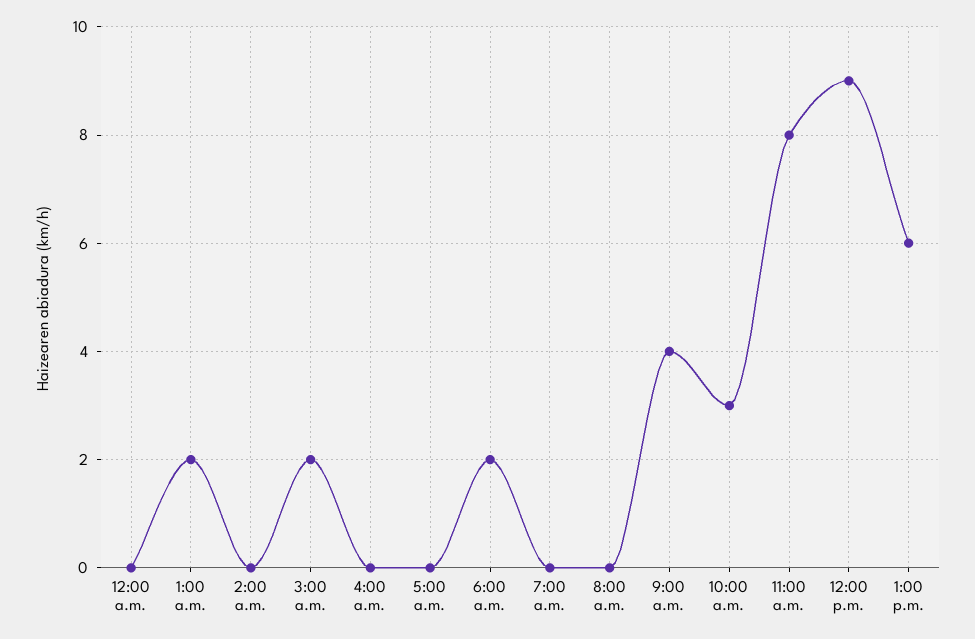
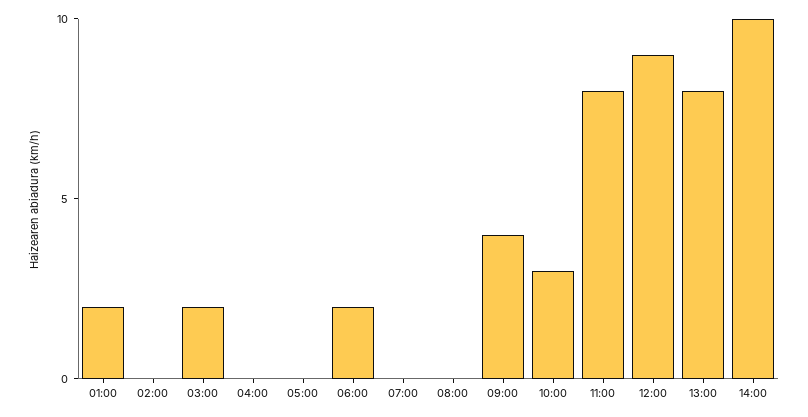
12:00 a.m.: 0 -> none
1:00 p.m.: 6 -> 8
14:00: none -> 10

